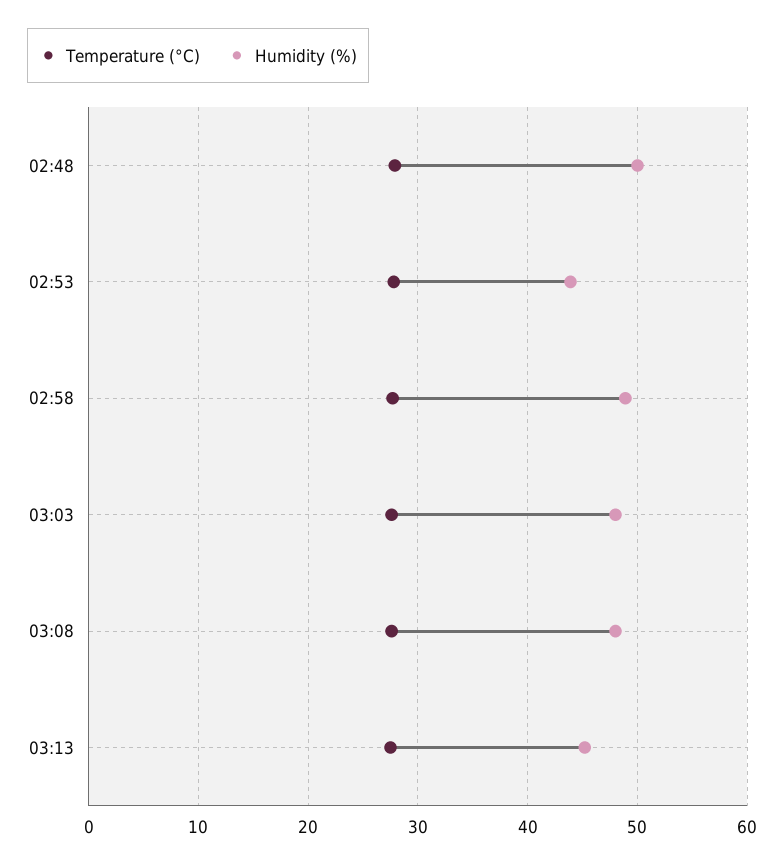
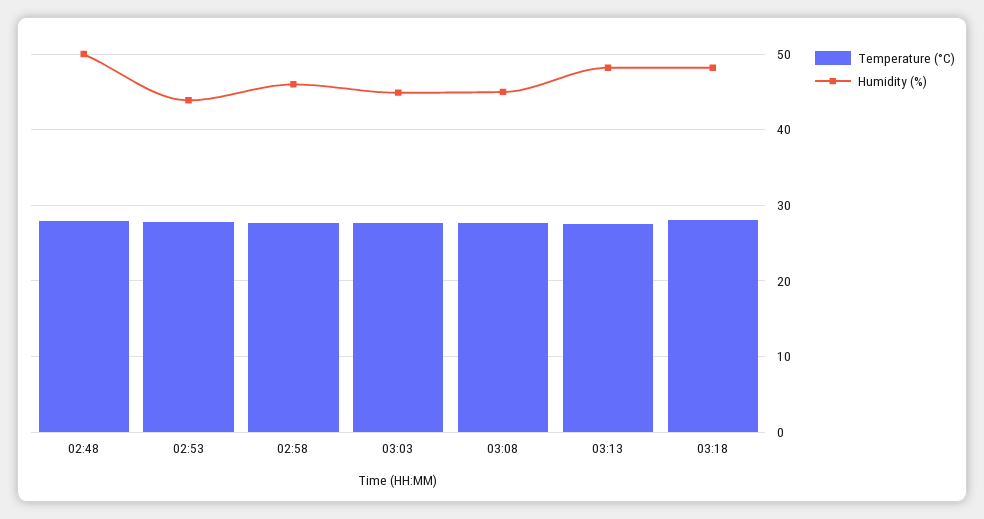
Humidity (%), 02:58: 49 -> 46
Humidity (%), 03:03: 48 -> 45
Humidity (%), 03:08: 48 -> 45
Humidity (%), 03:13: 45 -> 48
Temperature (°C), 03:18: none -> 28
Humidity (%), 03:18: none -> 48

